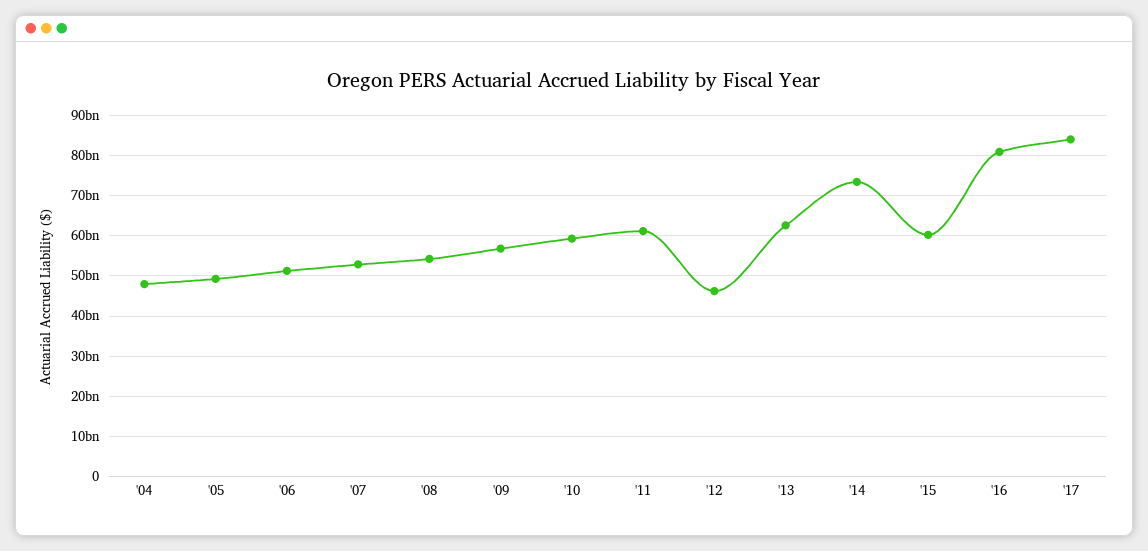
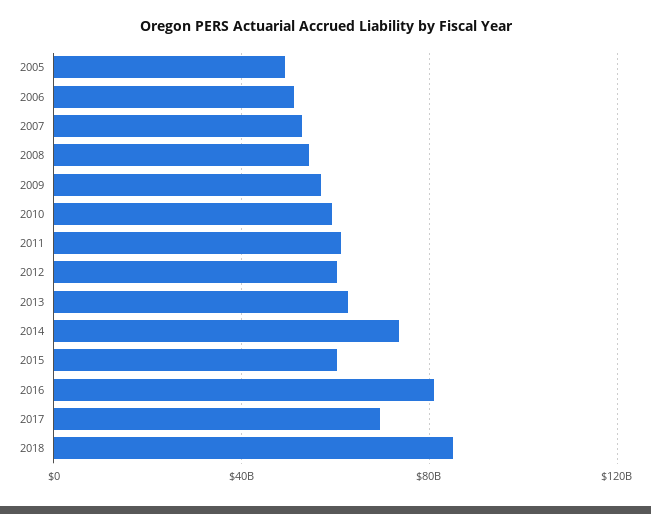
'04: 48000000000 -> none
'12: 46000000000 -> 60000000000
'17: 84000000000 -> 70000000000
2018: none -> 85000000000

